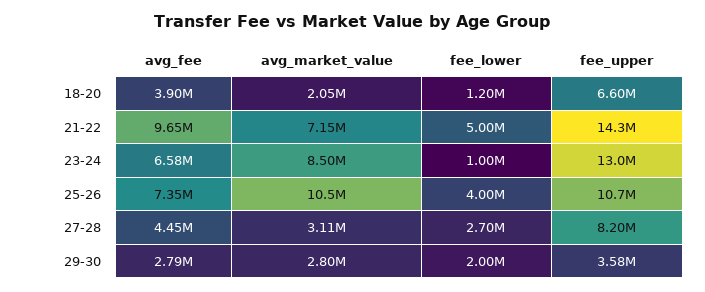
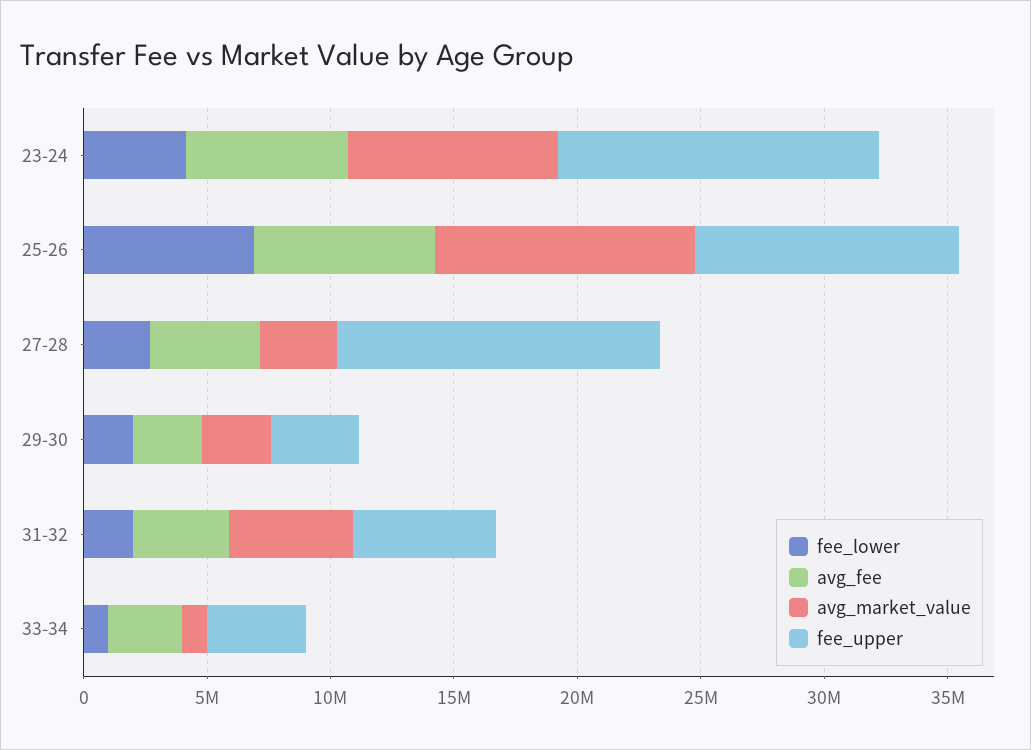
avg_fee, 18-20: 3900000 -> none
avg_market_value, 18-20: 2050000 -> none
fee_lower, 18-20: 1200000 -> none
fee_upper, 18-20: 6600000 -> none
avg_fee, 21-22: 9650000 -> none
avg_market_value, 21-22: 7150000 -> none
fee_lower, 21-22: 5000000 -> none
fee_upper, 21-22: 14300000 -> none
fee_lower, 23-24: 1000000 -> 4000000
fee_lower, 25-26: 4000000 -> 7000000
fee_upper, 27-28: 8200000 -> 13000000
fee_lower, 31-32: none -> 2000000
avg_fee, 31-32: none -> 4000000
avg_market_value, 31-32: none -> 5000000
fee_upper, 31-32: none -> 6000000
fee_lower, 33-34: none -> 1000000
avg_fee, 33-34: none -> 3000000
avg_market_value, 33-34: none -> 1000000
fee_upper, 33-34: none -> 4000000

